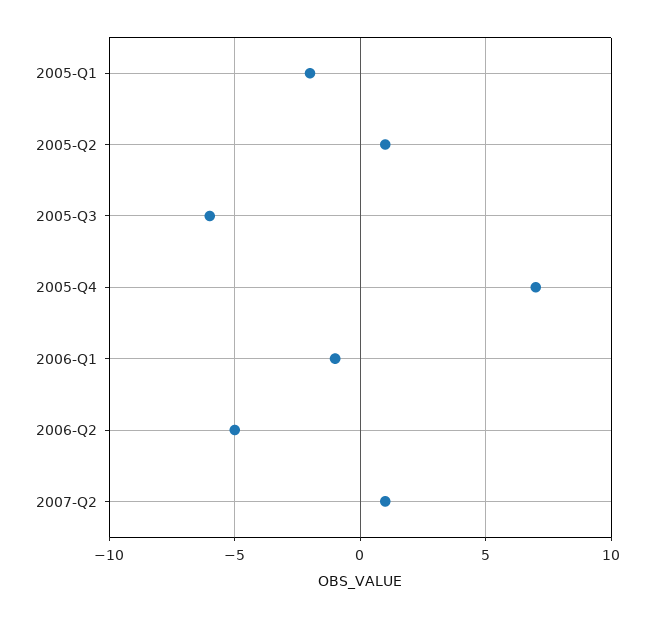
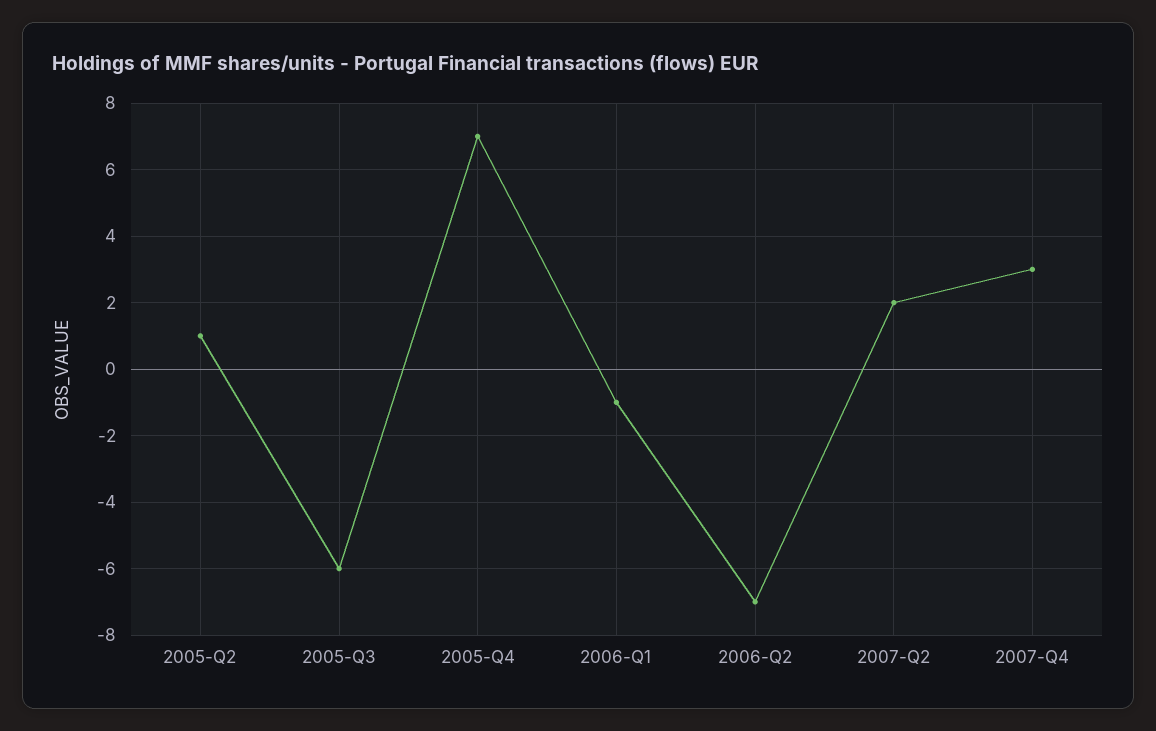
2005-Q1: -2 -> none
2006-Q2: -5 -> -7
2007-Q2: 1 -> 2
2007-Q4: none -> 3

